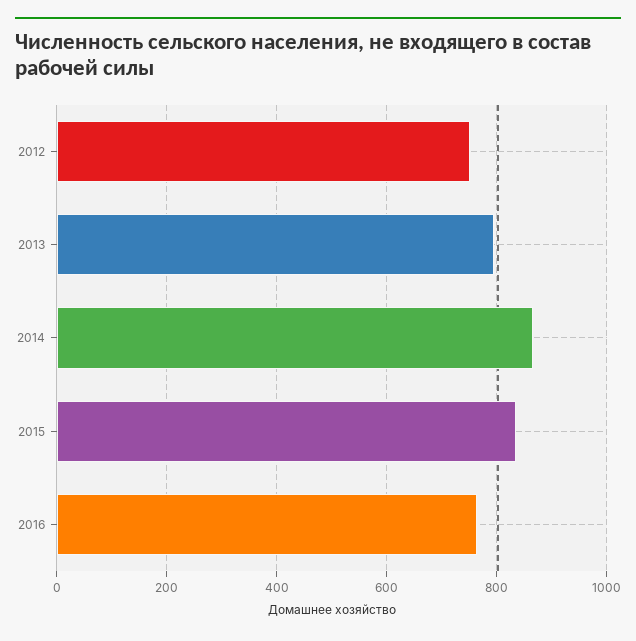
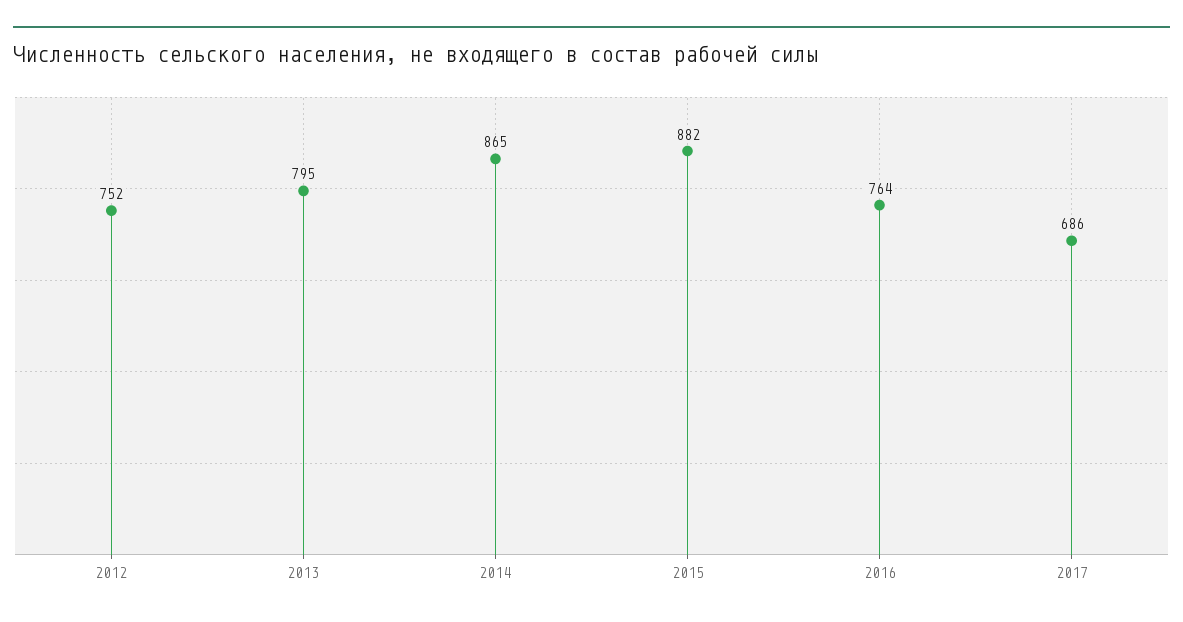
2015: 840 -> 882
2017: none -> 686

